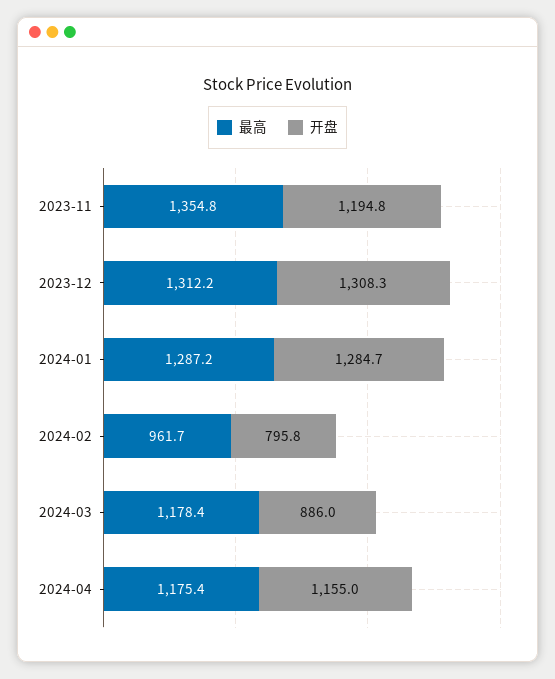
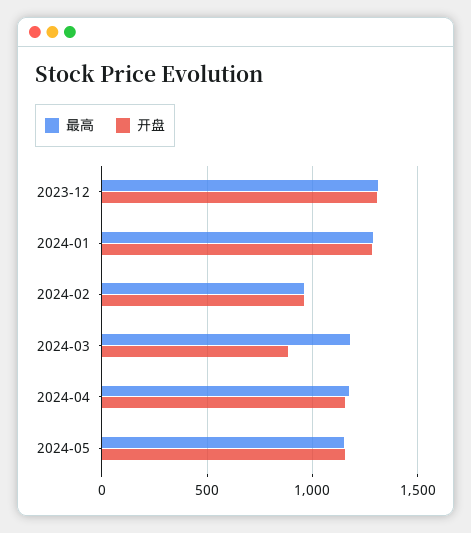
最高, 2023-11: 1354.8 -> none
开盘, 2023-11: 1194.8 -> none
开盘, 2024-02: 795.8 -> 950
最高, 2024-05: none -> 1150
开盘, 2024-05: none -> 1150

